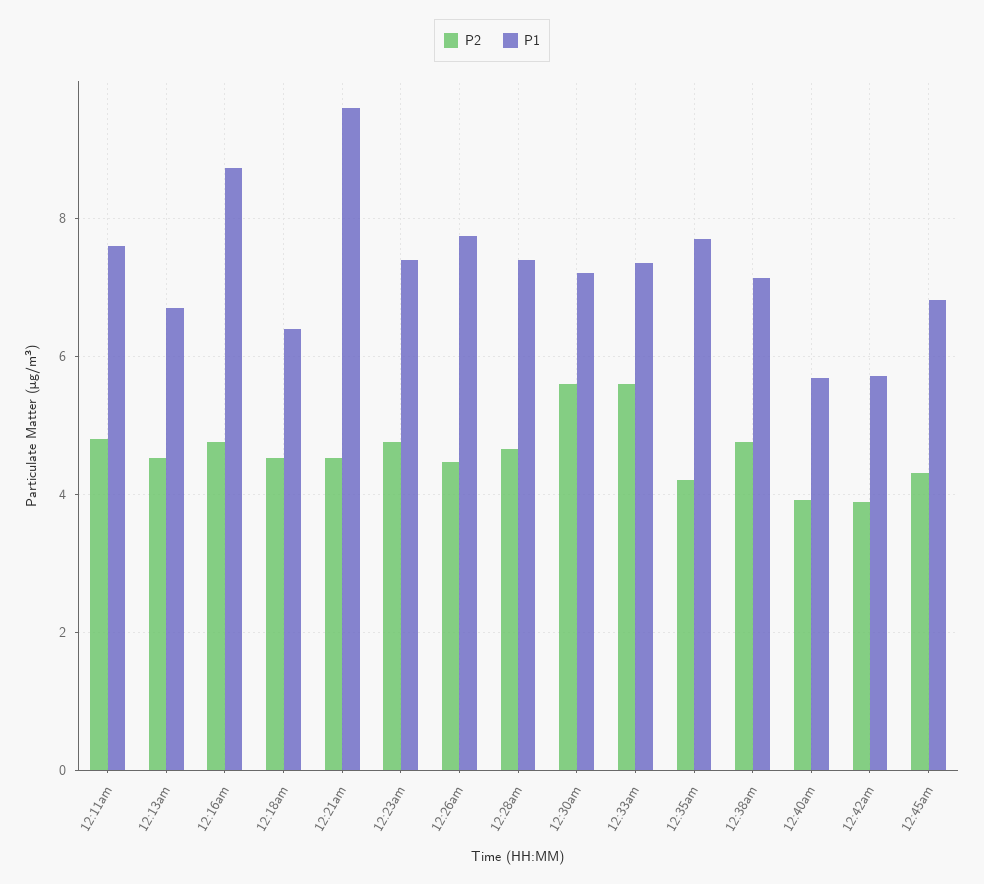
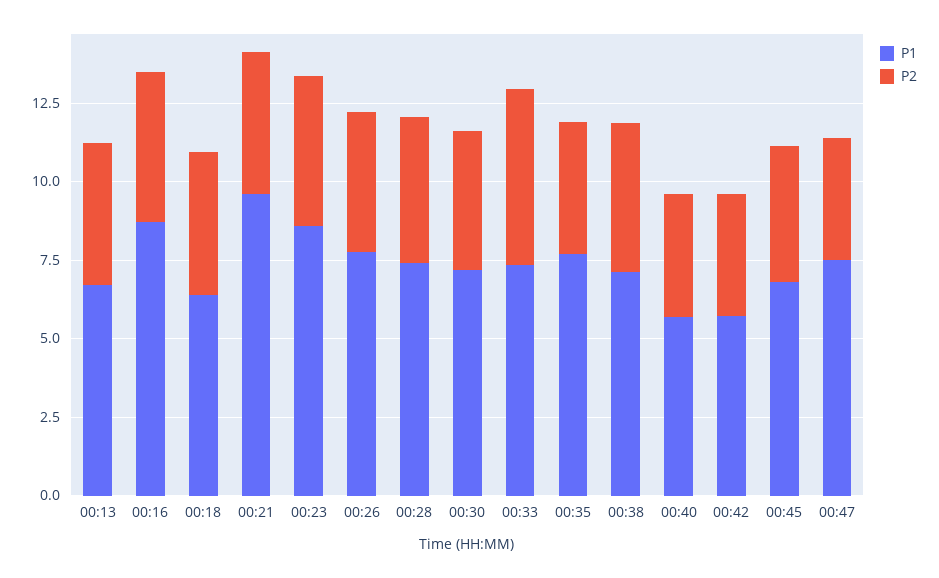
P2, 12:11am: 4.8 -> none
P1, 12:11am: 7.6 -> none
P1, 12:23am: 7.4 -> 8.5
P2, 12:30am: 5.6 -> 4.5
P1, 00:47: none -> 7.5
P2, 00:47: none -> 4

